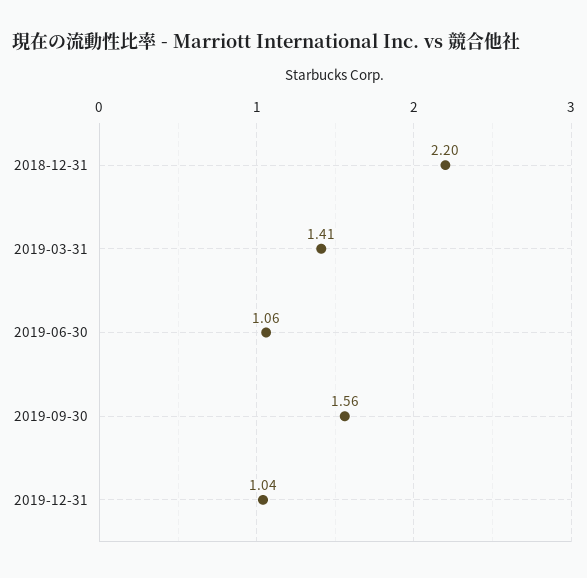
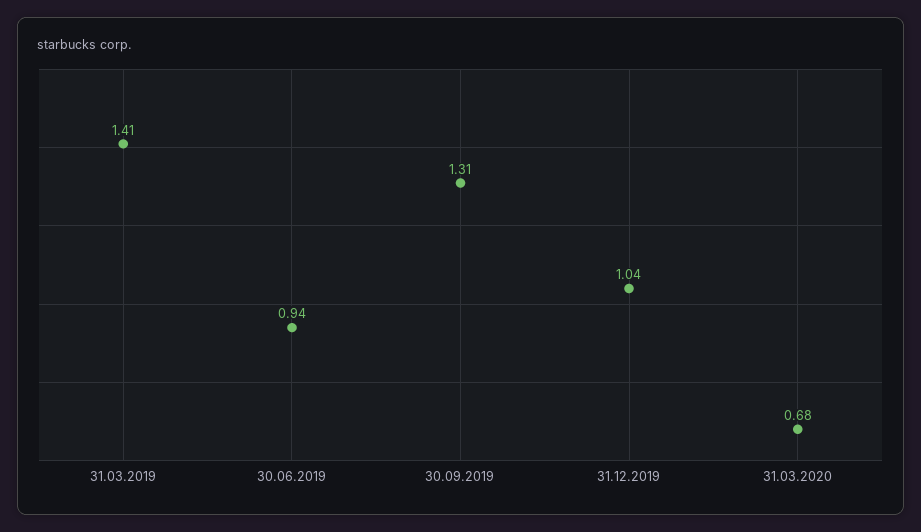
2018-12-31: 2.2 -> none
2019-06-30: 1.06 -> 0.94
2019-09-30: 1.56 -> 1.31
31.03.2020: none -> 0.68

